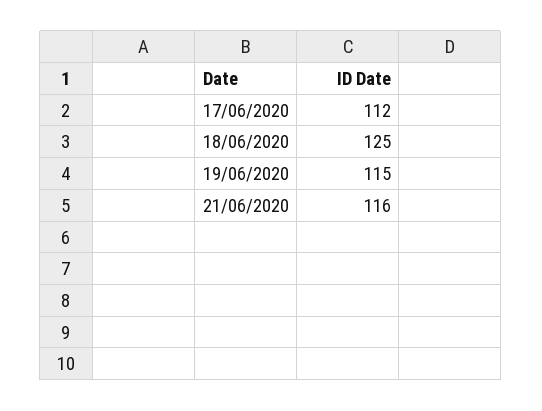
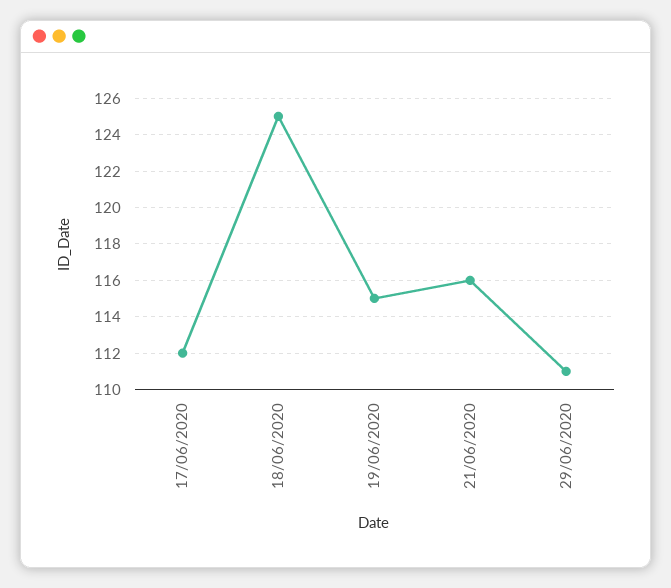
29/06/2020: none -> 111

